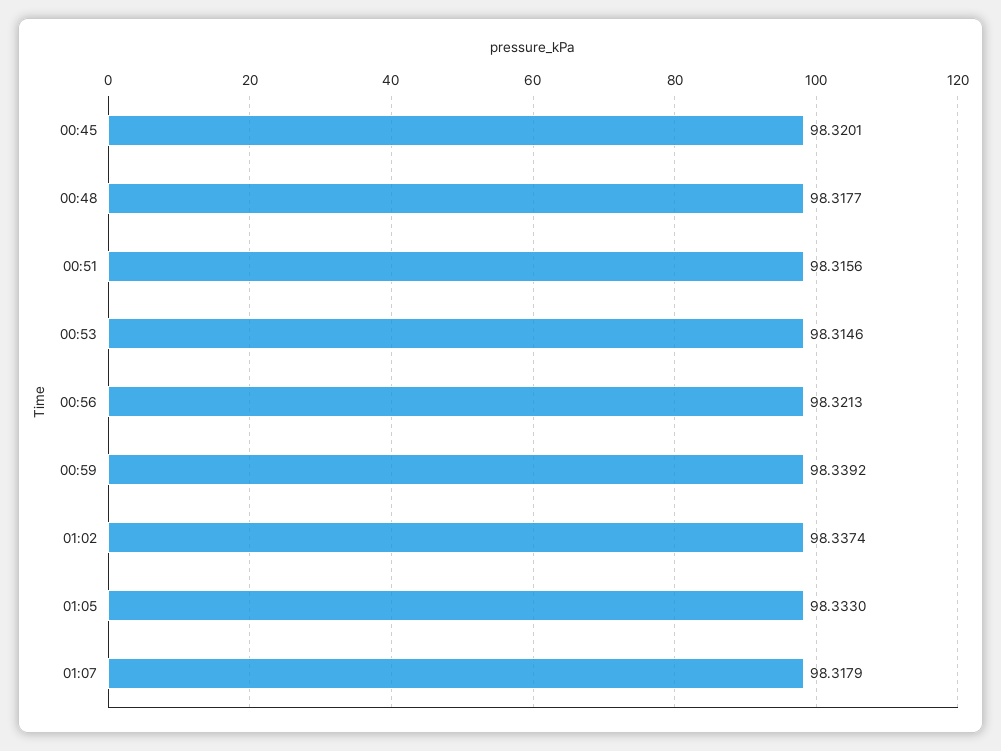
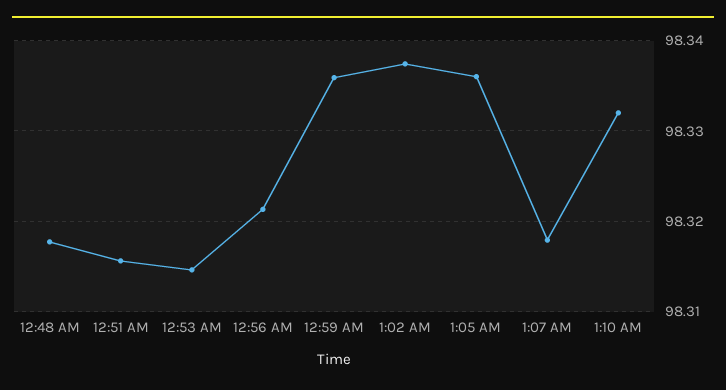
00:45: 98.3201 -> none
00:59: 98.3392 -> 98.336
01:05: 98.333 -> 98.336
1:10 AM: none -> 98.332

